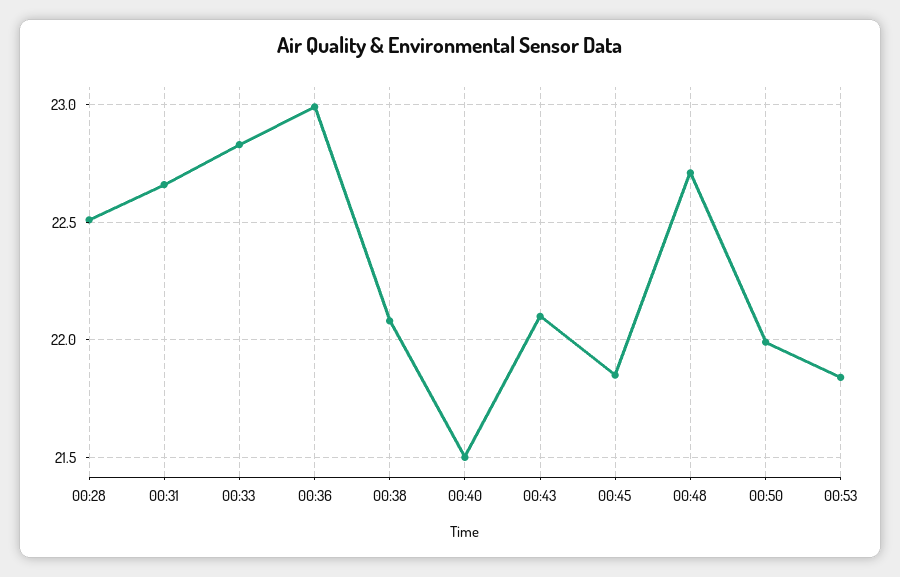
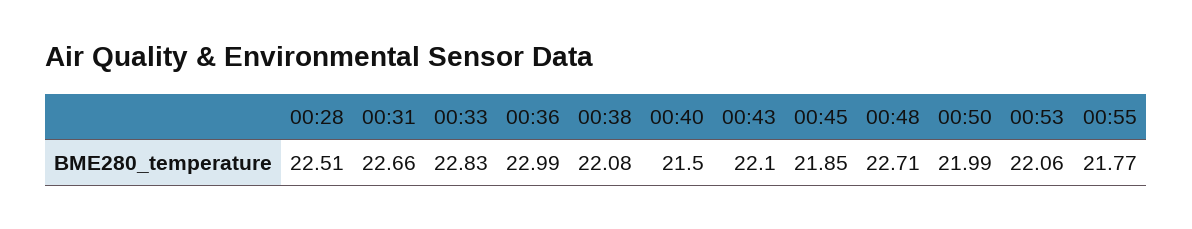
00:53: 21.85 -> 22.06
00:55: none -> 21.77

